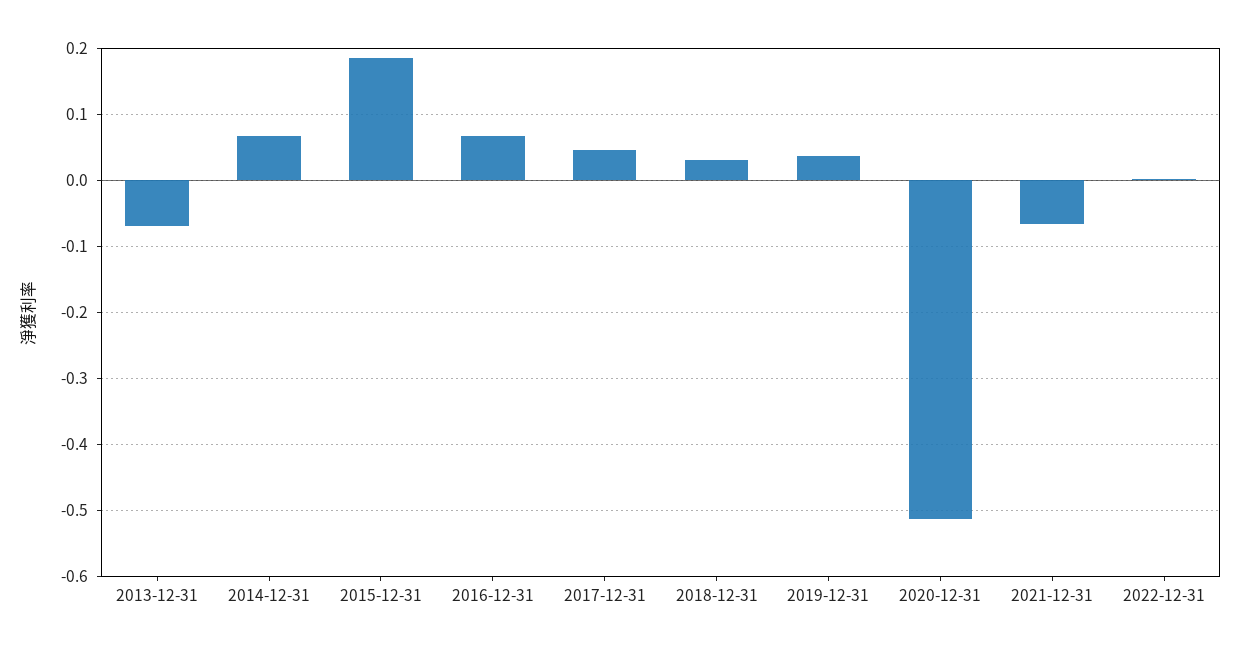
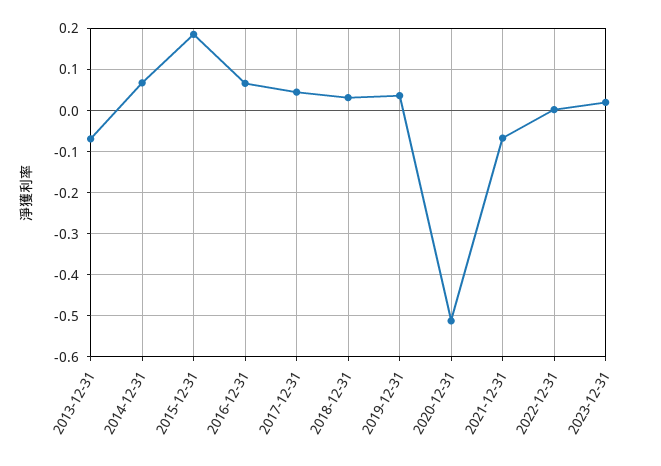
2023-12-31: none -> 0.02

